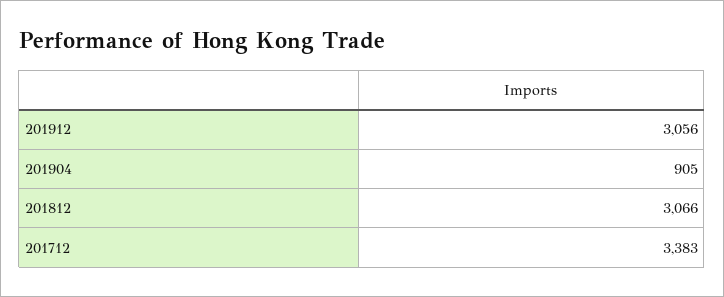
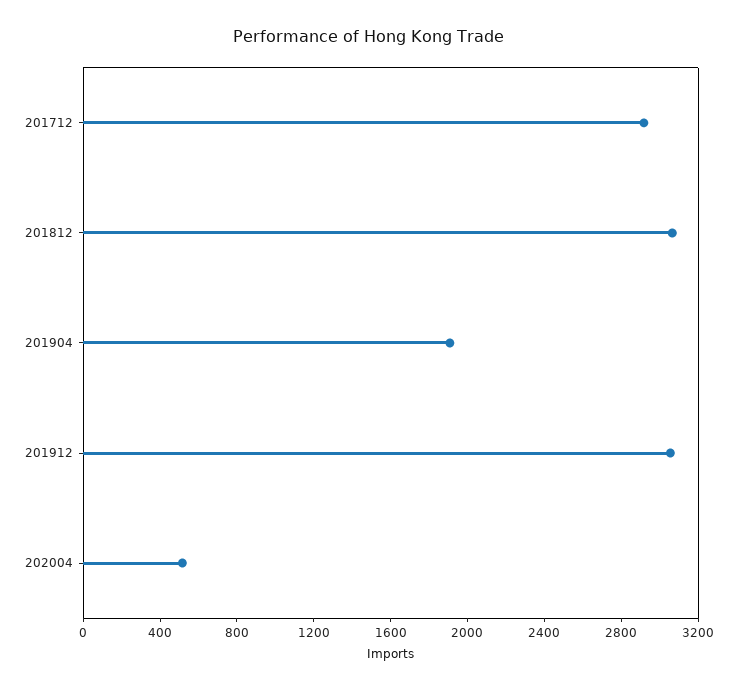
201904: 905 -> 1900
201712: 3383 -> 2900
202004: none -> 500

